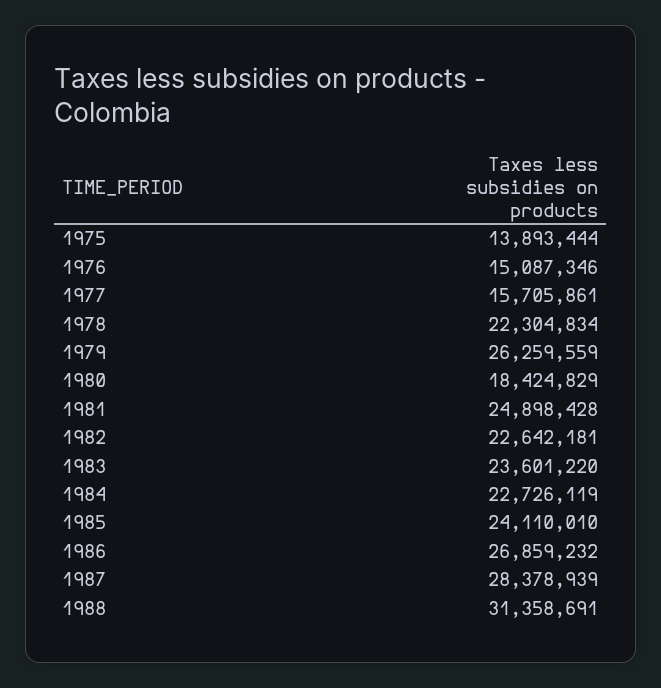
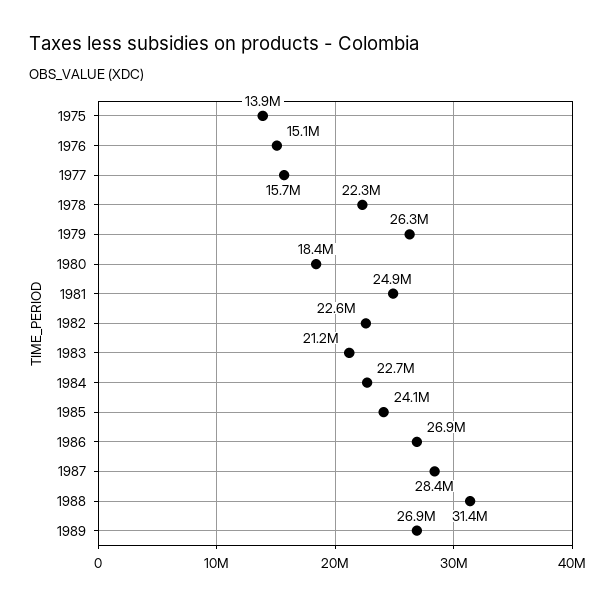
1983: 23601220 -> 21200000
1989: none -> 26900000

